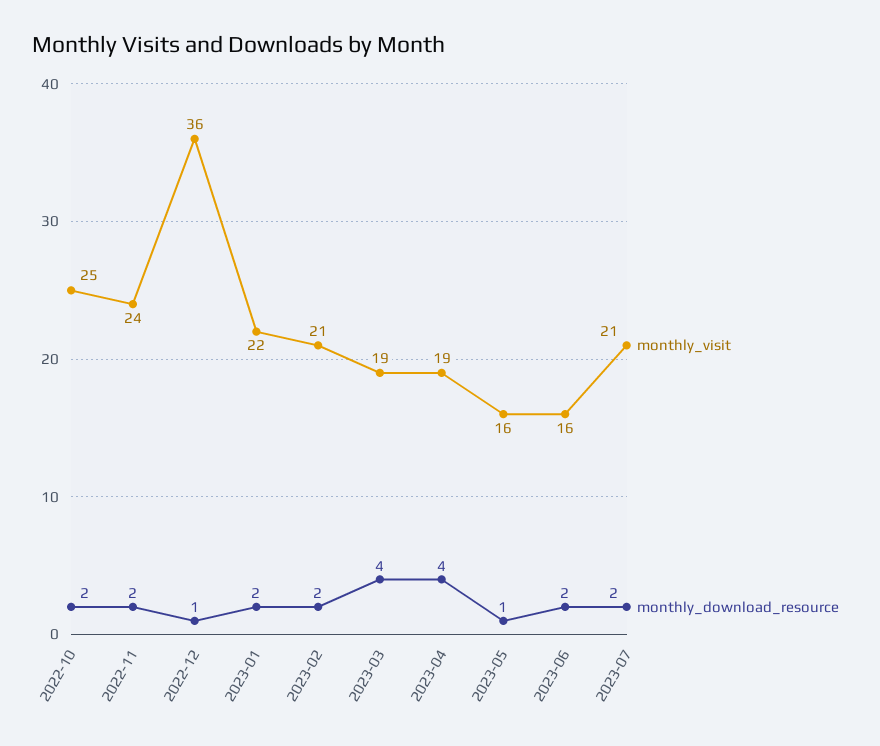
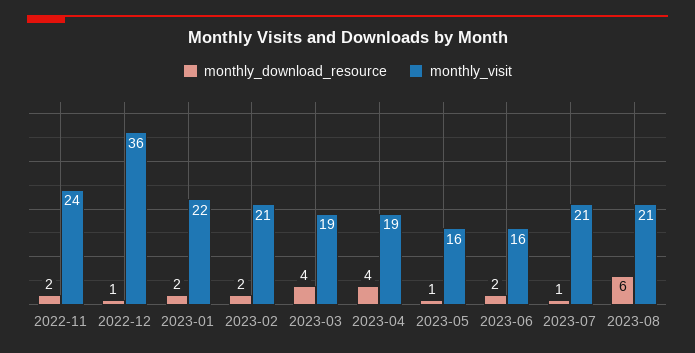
monthly_visit, 2022-10: 25 -> none
monthly_download_resource, 2022-10: 2 -> none
monthly_download_resource, 2023-07: 2 -> 1
monthly_download_resource, 2023-08: none -> 6
monthly_visit, 2023-08: none -> 21

